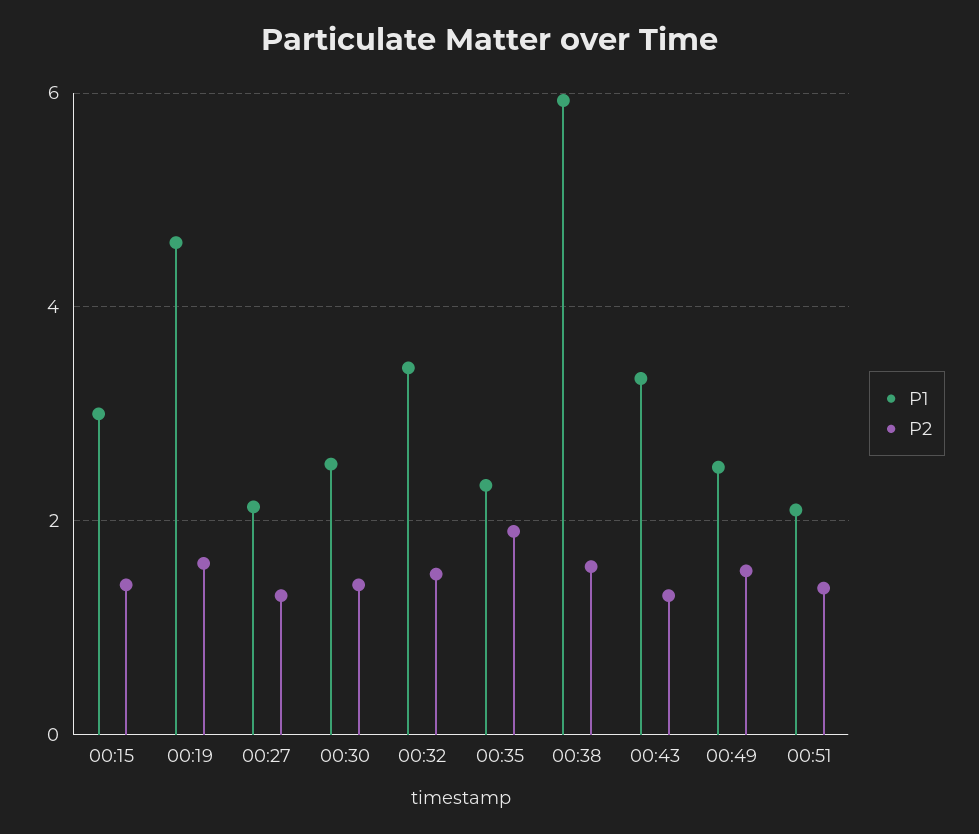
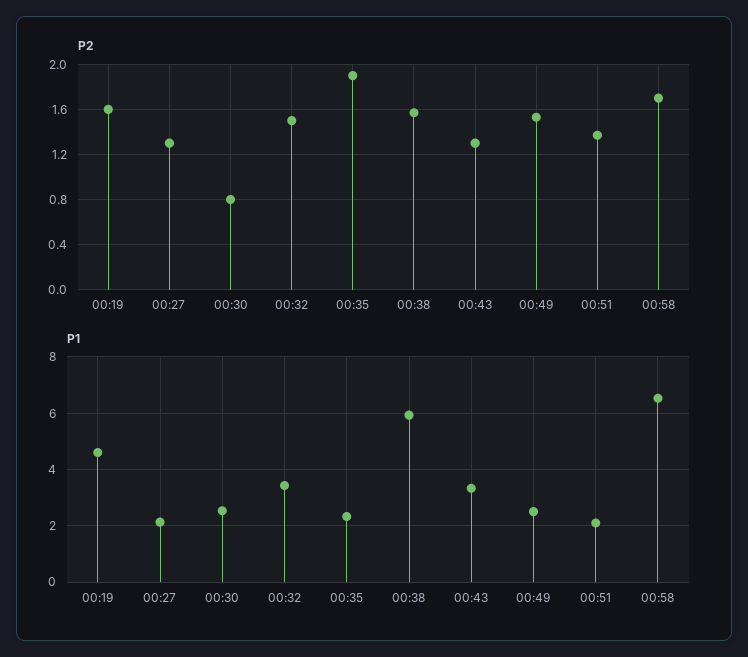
P1, 00:15: 3 -> none
P2, 00:15: 1.4 -> none
P2, 00:30: 1.4 -> 0.8
P2, 00:58: none -> 1.7
P1, 00:58: none -> 6.5

